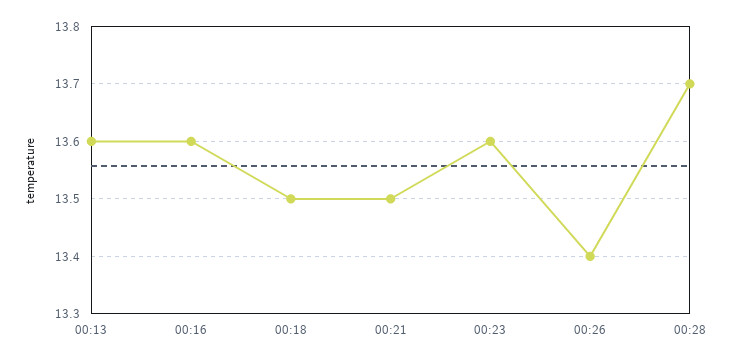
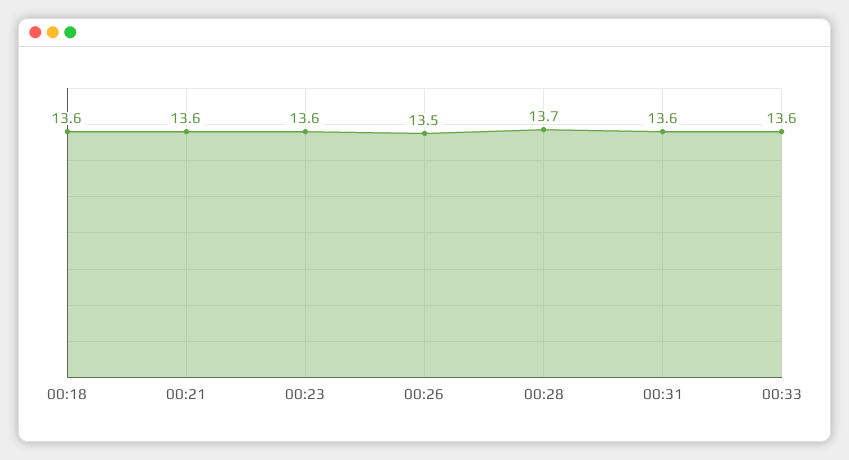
00:13: 13.6 -> none
00:16: 13.6 -> none
00:18: 13.5 -> 13.6
00:21: 13.5 -> 13.6
00:26: 13.4 -> 13.5
00:31: none -> 13.6
00:33: none -> 13.6

